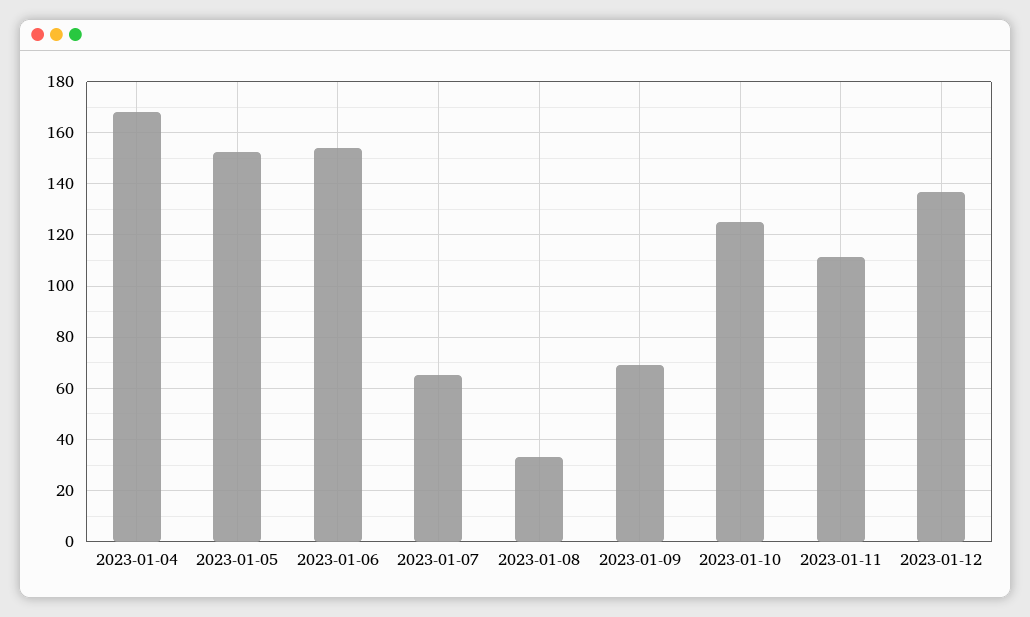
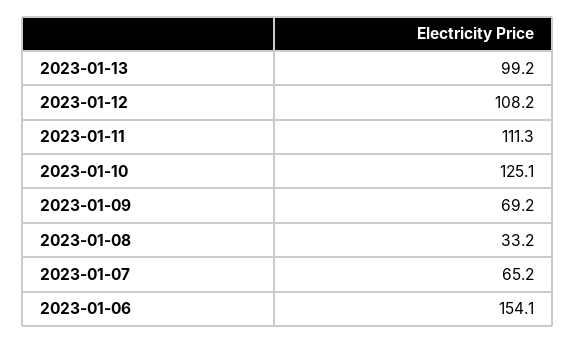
2023-01-04: 167.5 -> none
2023-01-05: 152.5 -> none
2023-01-12: 137.5 -> 108.2
2023-01-13: none -> 99.2

